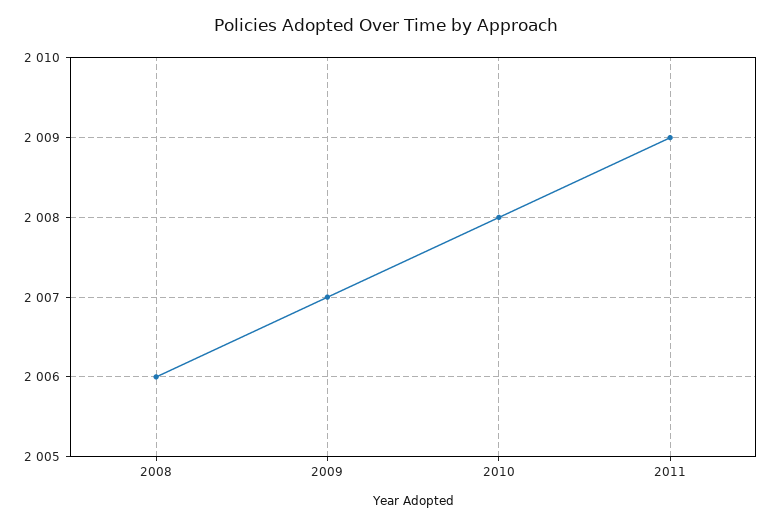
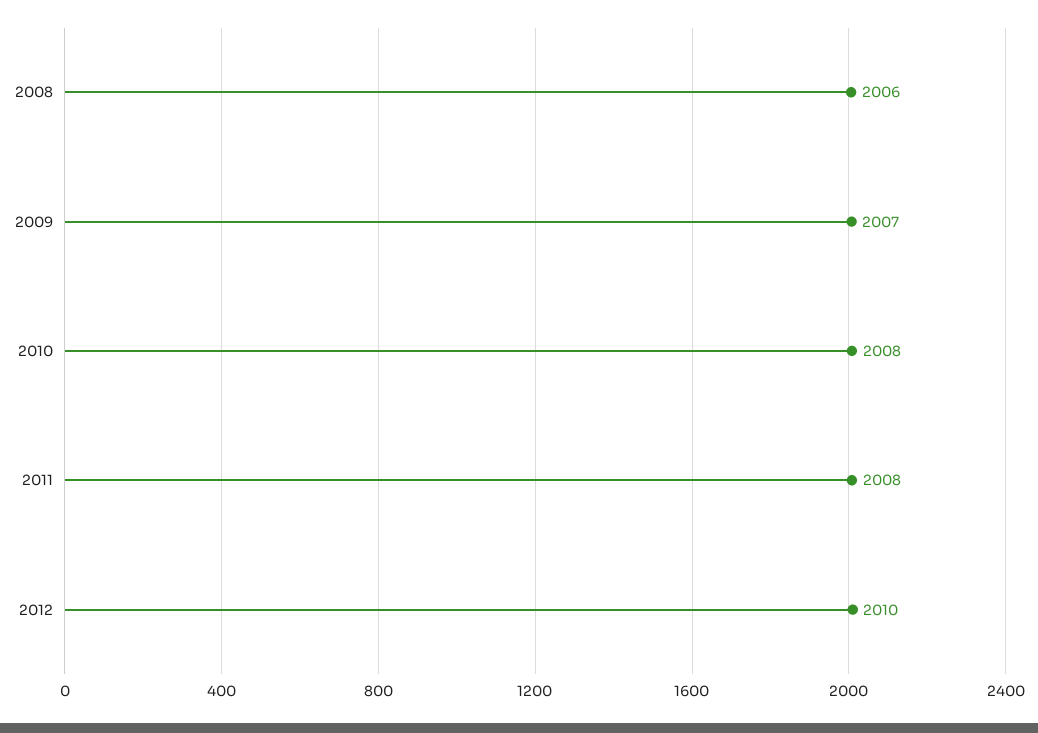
2011: 2009 -> 2008
2012: none -> 2010

